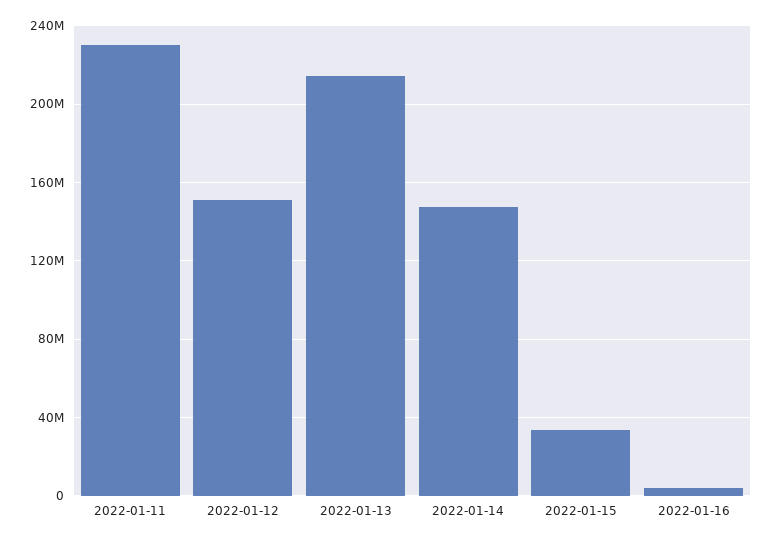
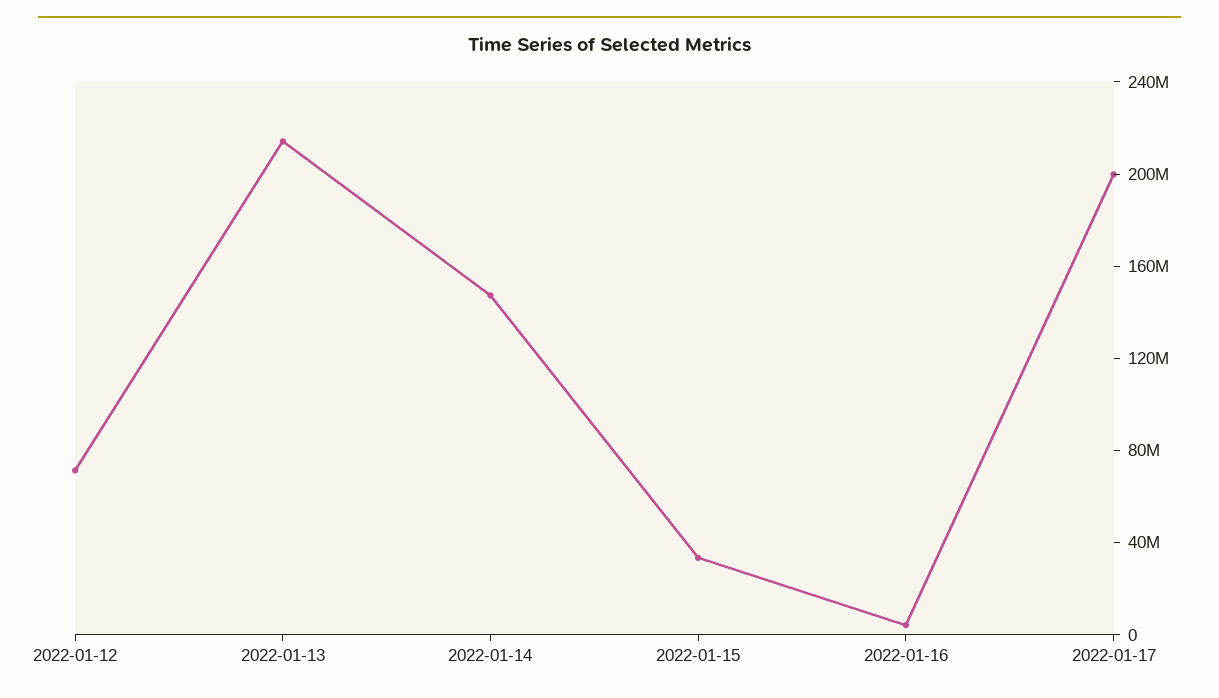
2022-01-11: 230000000 -> none
2022-01-12: 150000000 -> 70000000
2022-01-17: none -> 200000000

